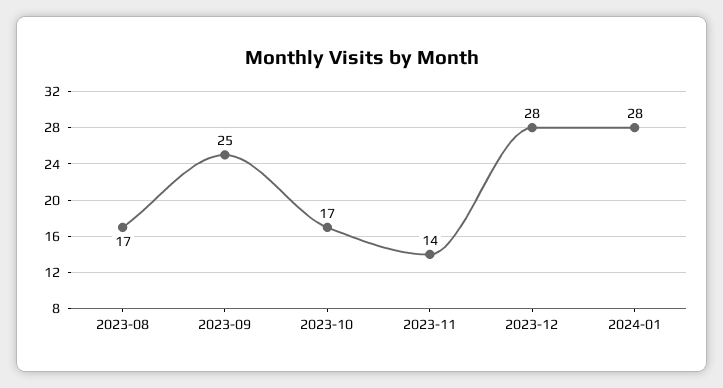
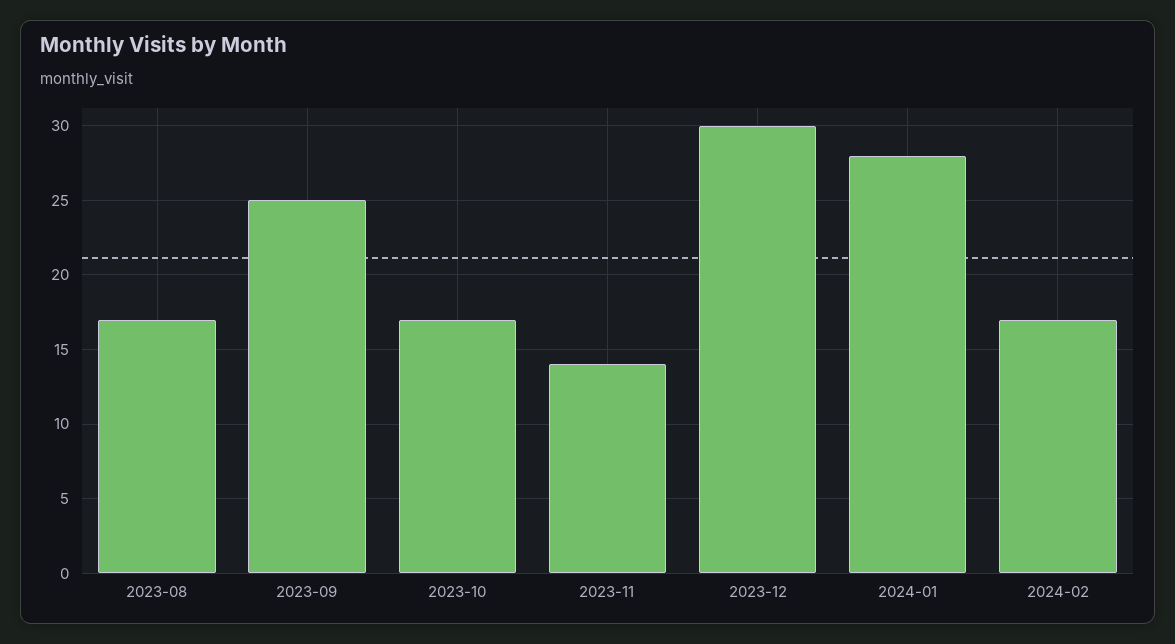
2023-12: 28 -> 30
2024-02: none -> 17

